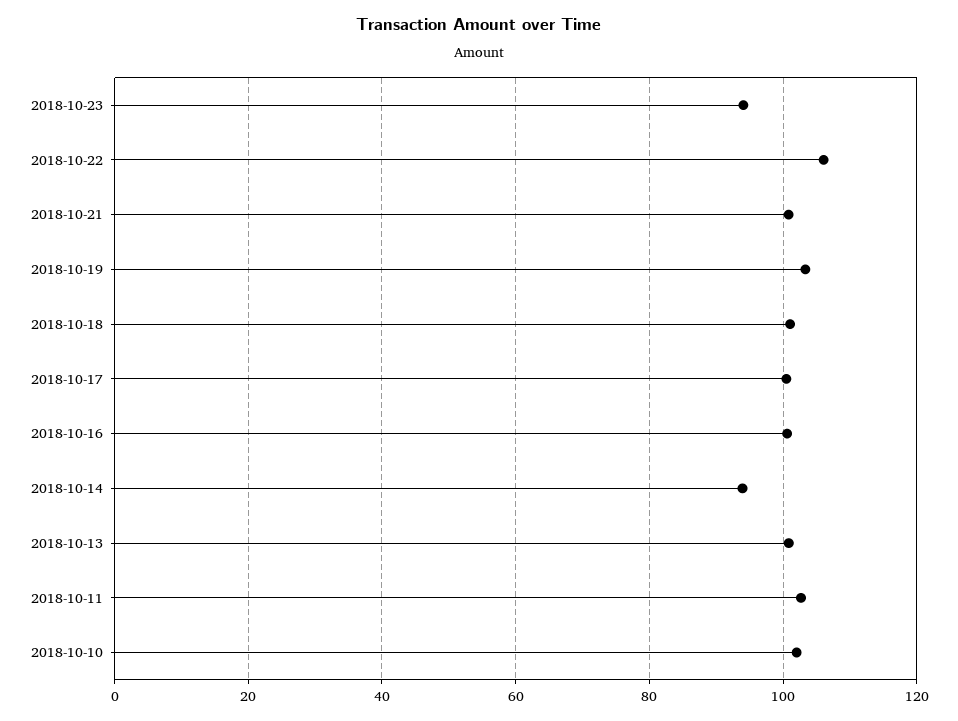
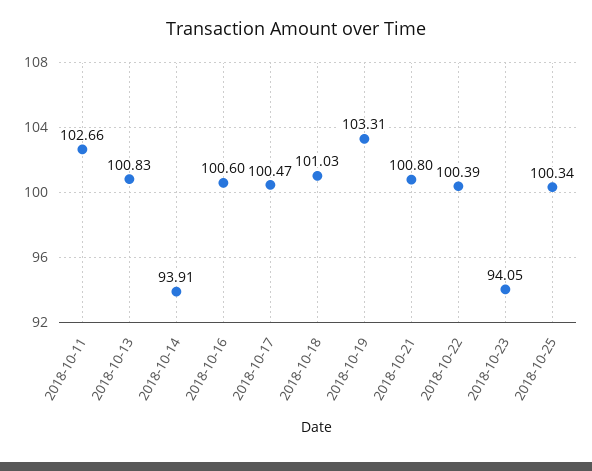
2018-10-22: 106 -> 100.39
2018-10-10: 102 -> none
2018-10-25: none -> 100.34

